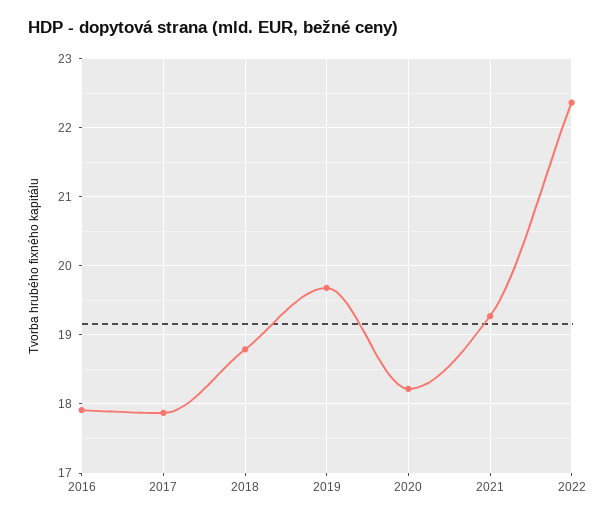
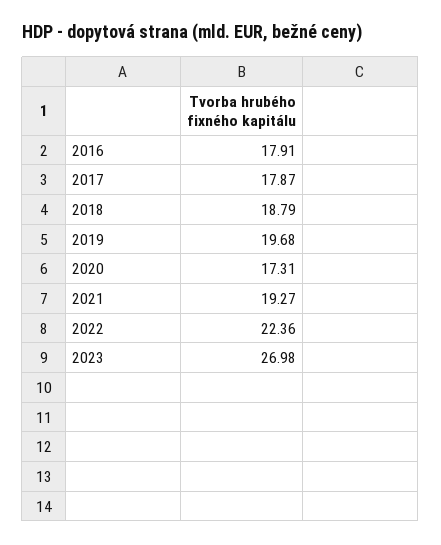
2020: 18.2 -> 17.31
2023: none -> 26.98

